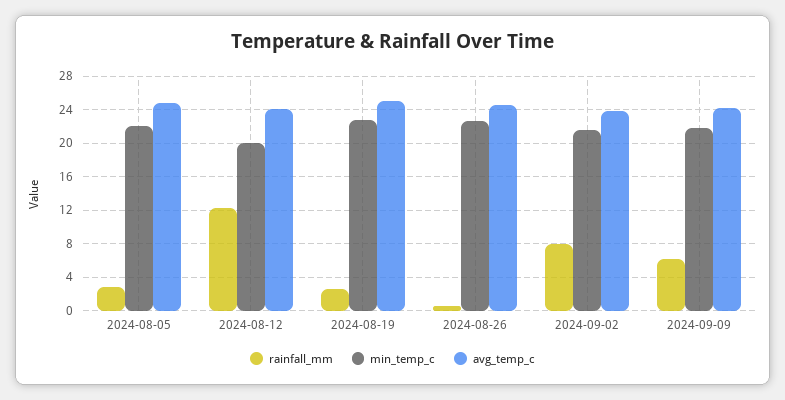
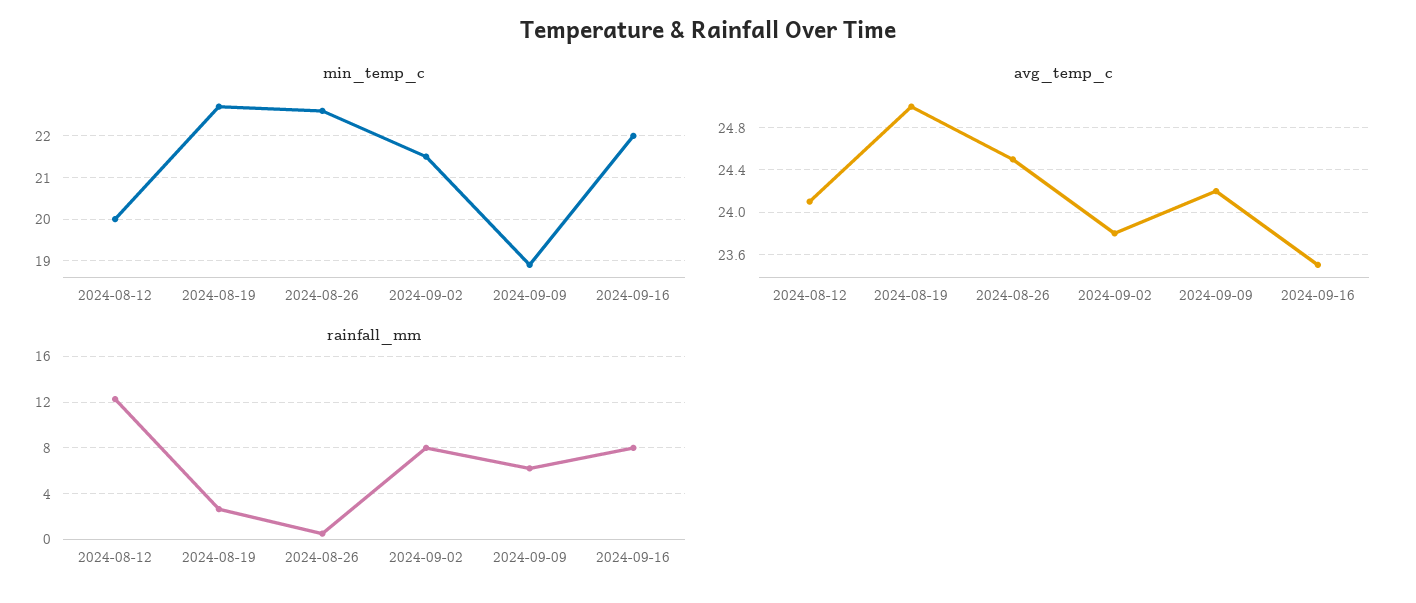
rainfall_mm, 2024-08-05: 3 -> none
min_temp_c, 2024-08-05: 22 -> none
avg_temp_c, 2024-08-05: 25 -> none
min_temp_c, 2024-09-09: 22 -> 19
min_temp_c, 2024-09-16: none -> 22
avg_temp_c, 2024-09-16: none -> 23.5
rainfall_mm, 2024-09-16: none -> 8

